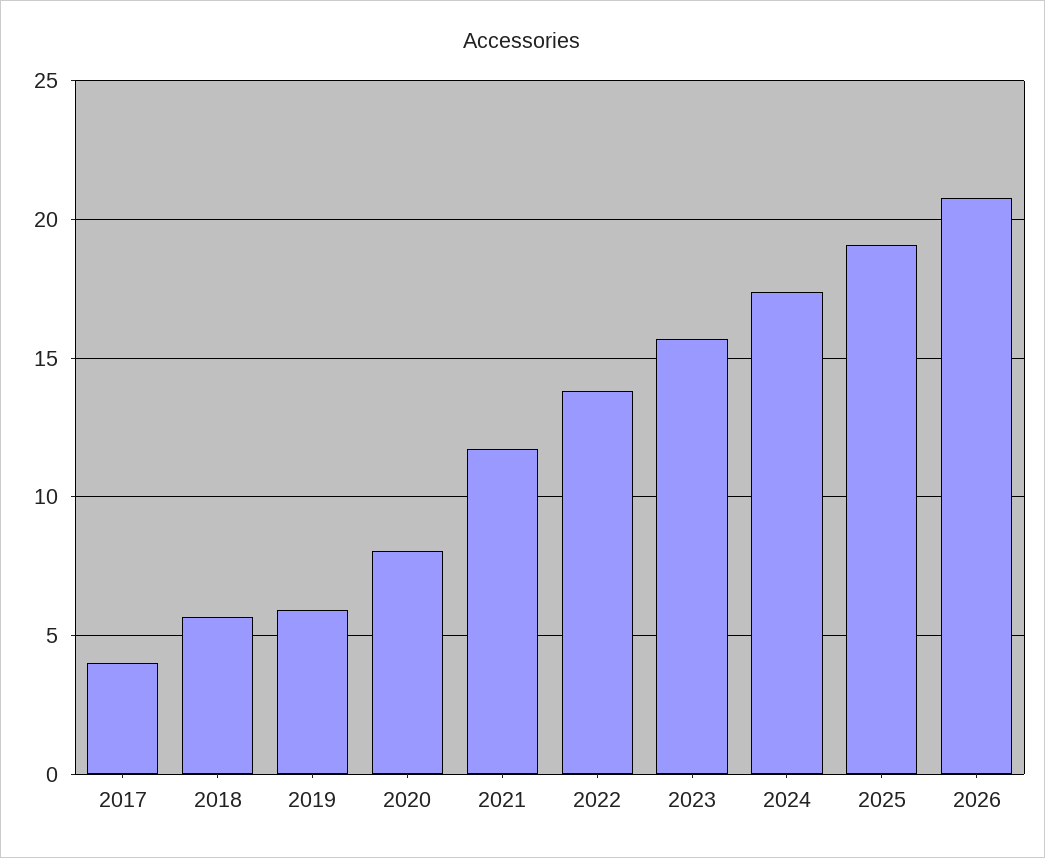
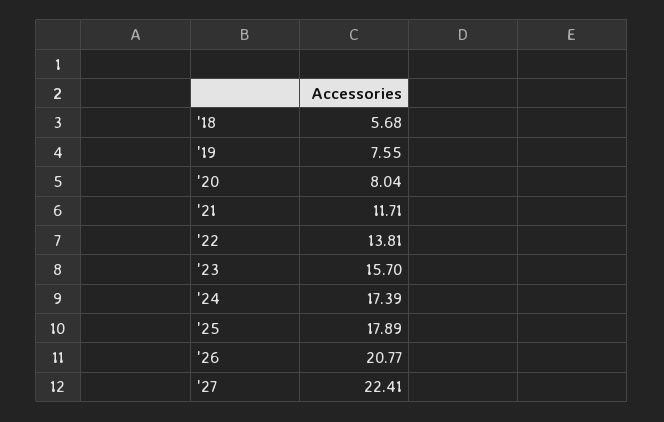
2017: 4 -> none
2019: 6 -> 7.55
2025: 19 -> 17.89
'27: none -> 22.41

